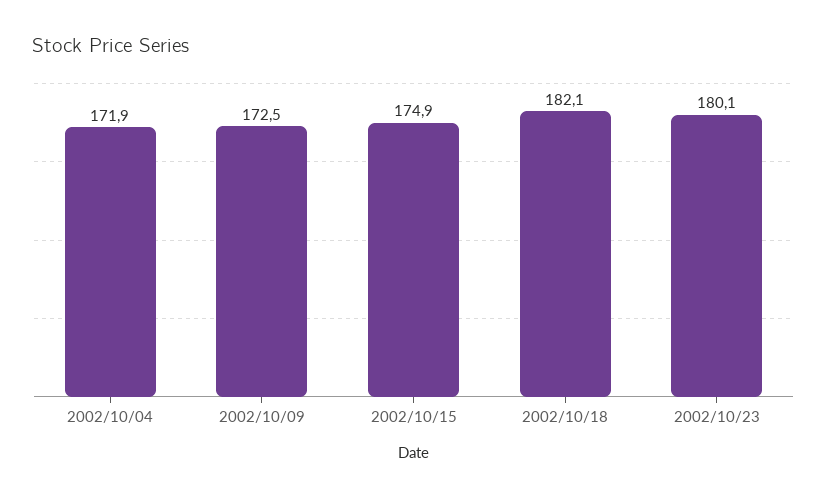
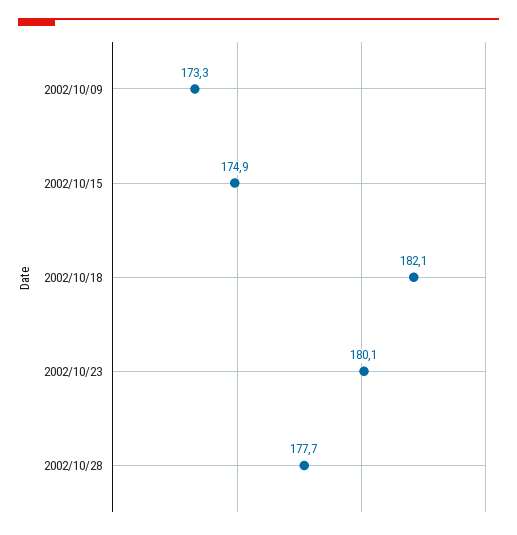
2002/10/04: 171.9 -> none
2002/10/09: 172.5 -> 173.3
2002/10/28: none -> 177.7

